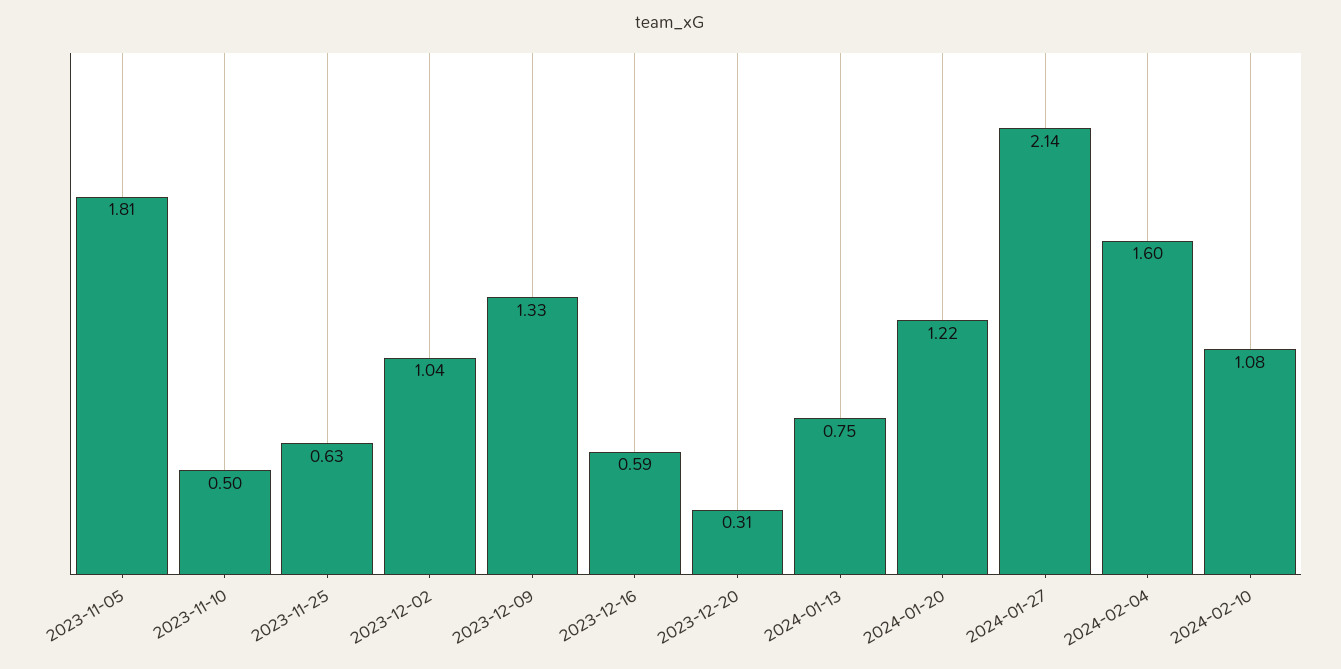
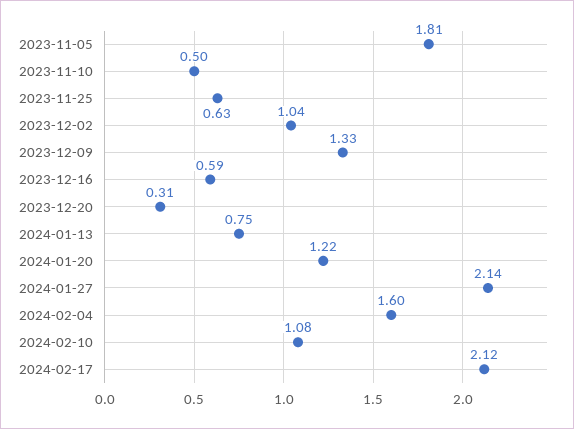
2024-02-17: none -> 2.12

